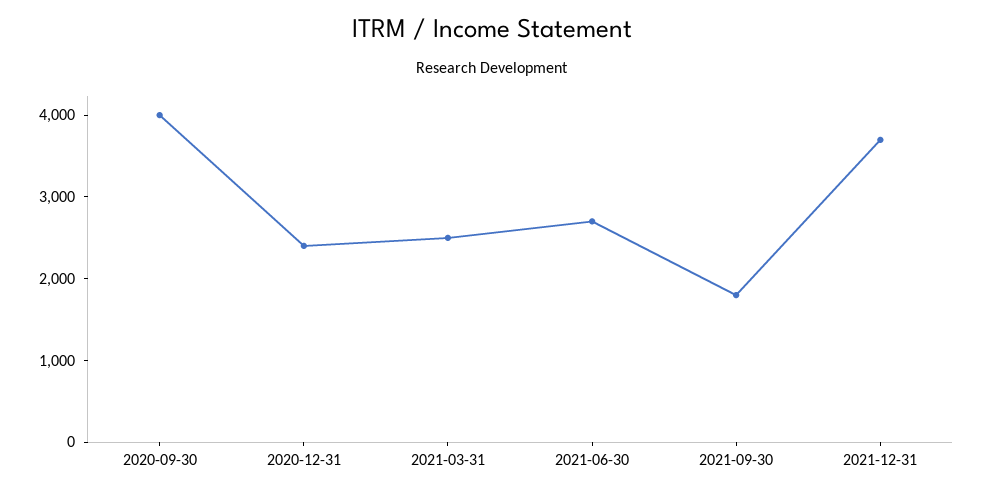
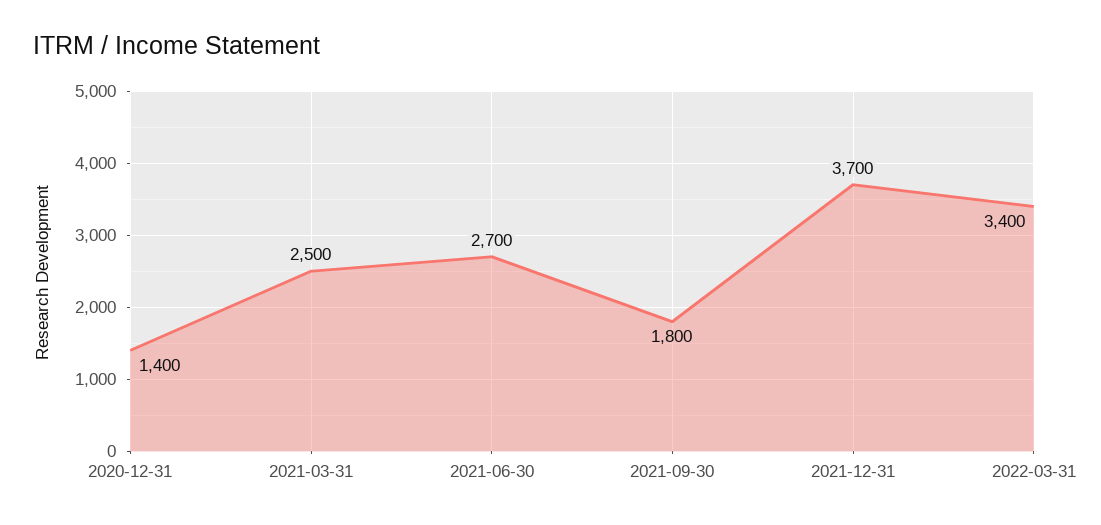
2020-09-30: 4000 -> none
2020-12-31: 2400 -> 1400
2022-03-31: none -> 3400

